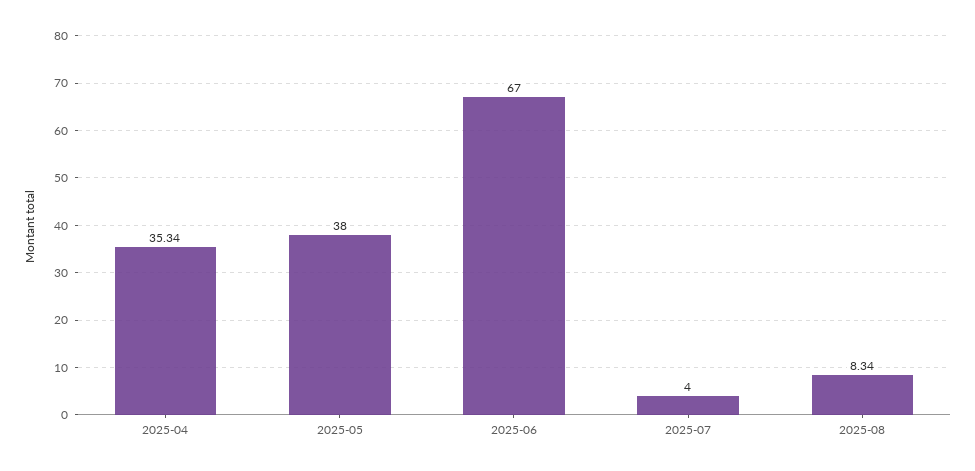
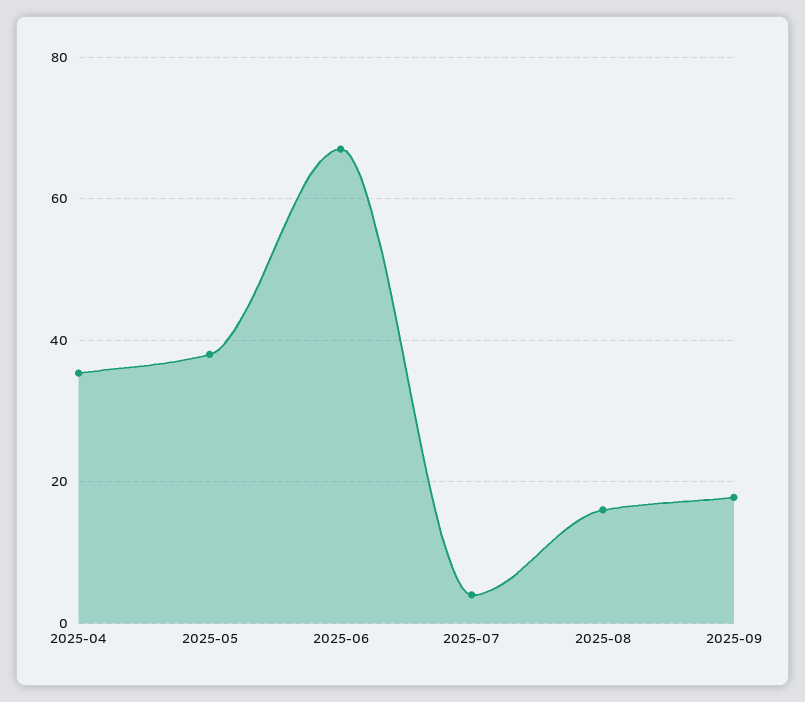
2025-08: 8.34 -> 16
2025-09: none -> 18

